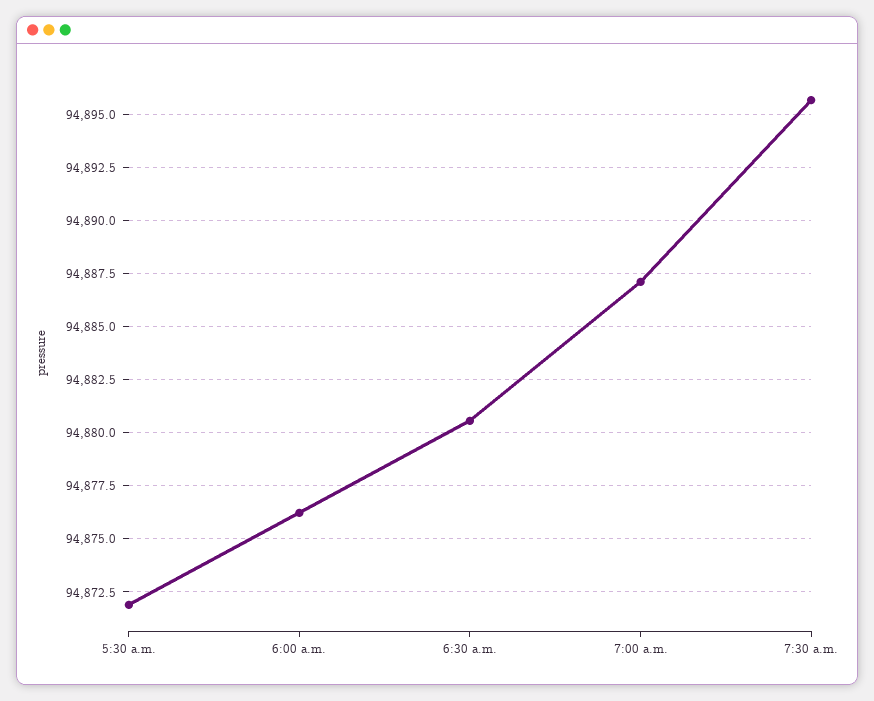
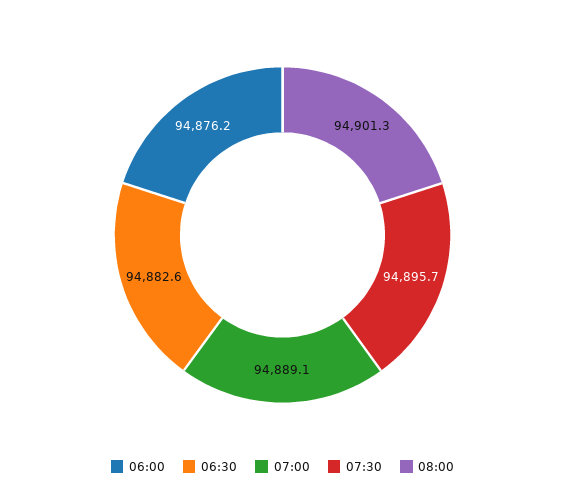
5:30 a.m.: 94872 -> none
6:30 a.m.: 94880.5 -> 94882.6
7:00 a.m.: 94887 -> 94889.1
08:00: none -> 94901.3

